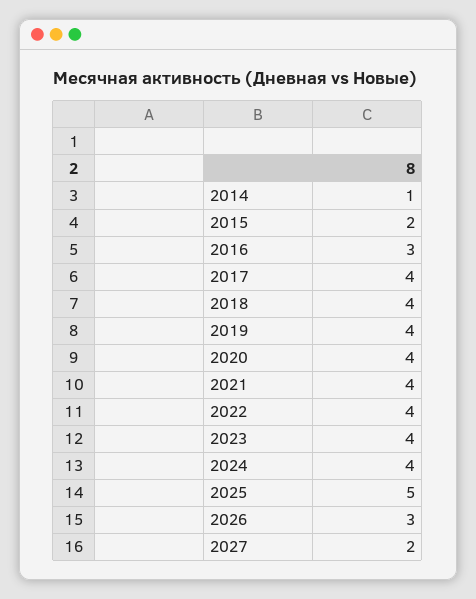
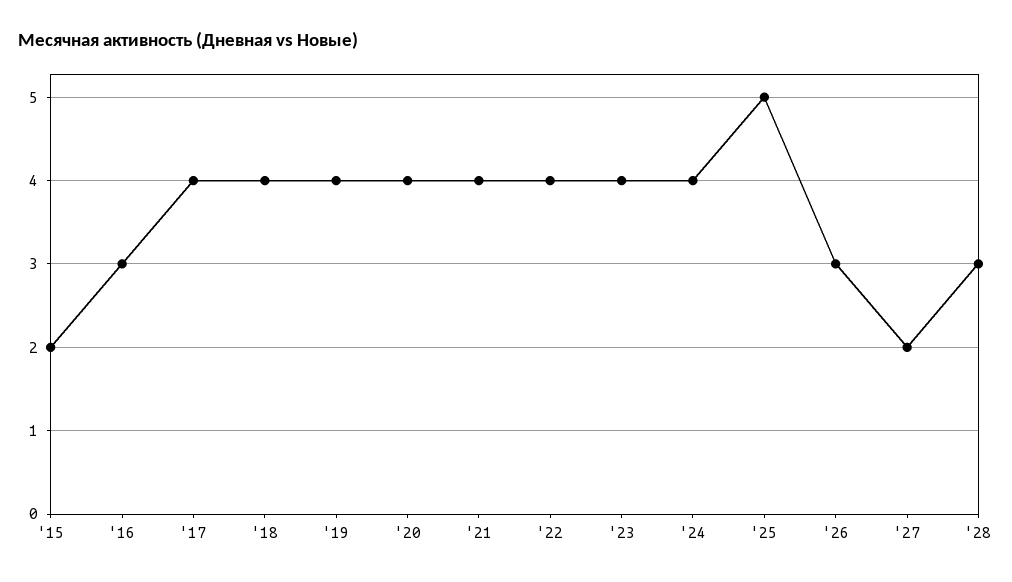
2014: 1 -> none
'28: none -> 3

